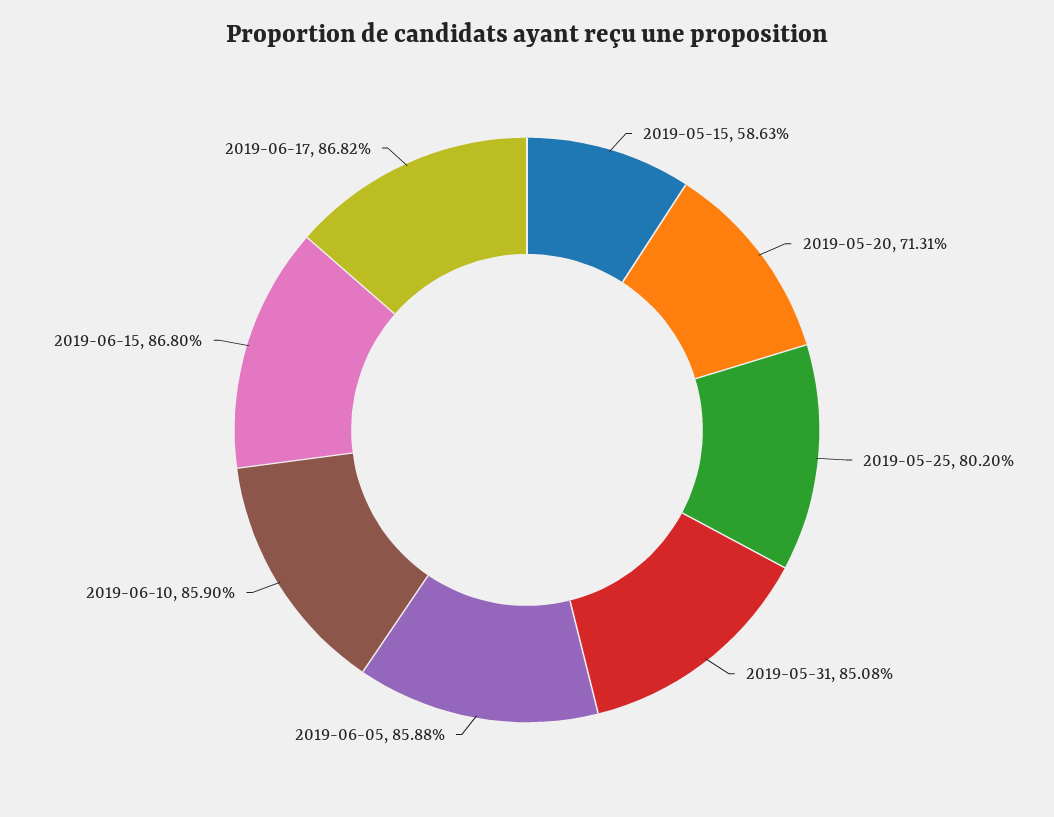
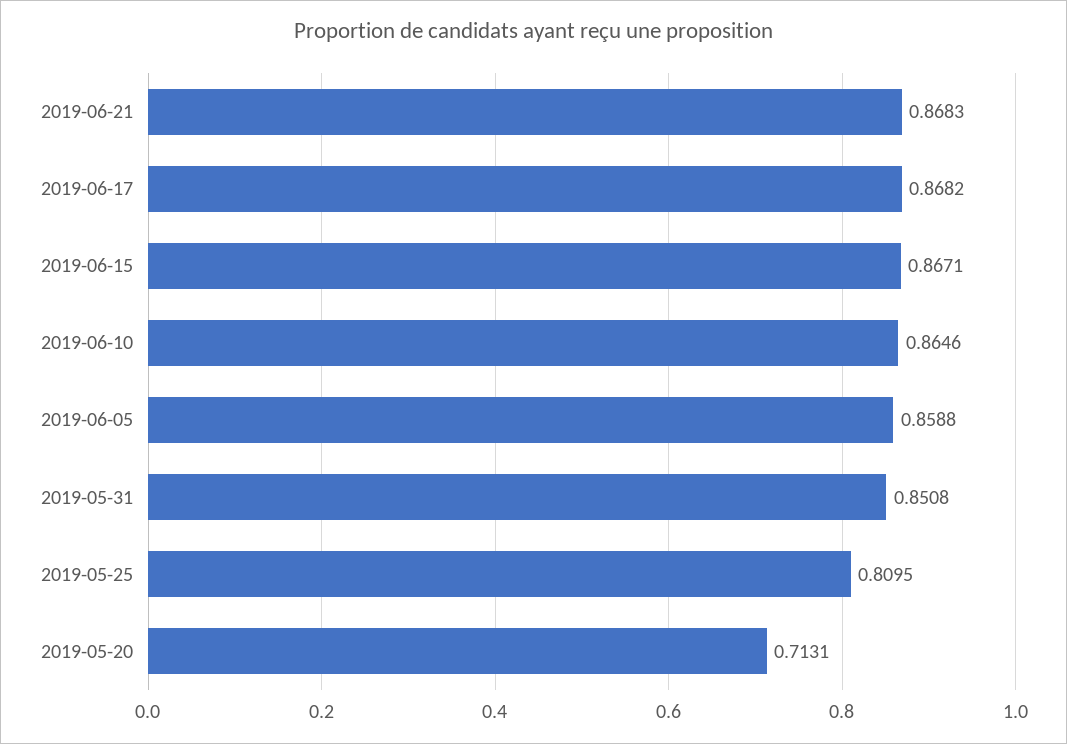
2019-05-15: 0.5863 -> none
2019-05-25: 0.802 -> 0.8095
2019-06-10: 0.859 -> 0.8646
2019-06-15: 0.868 -> 0.8671
2019-06-21: none -> 0.8683

